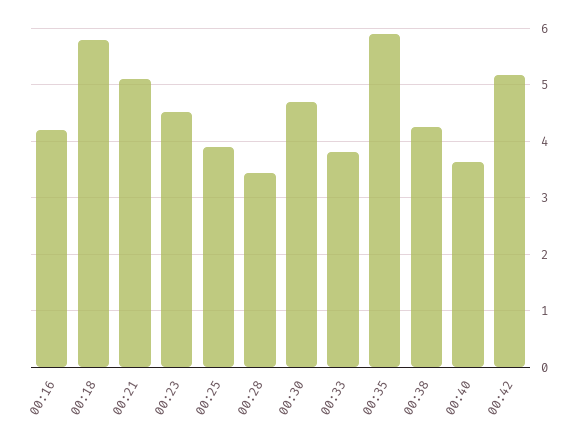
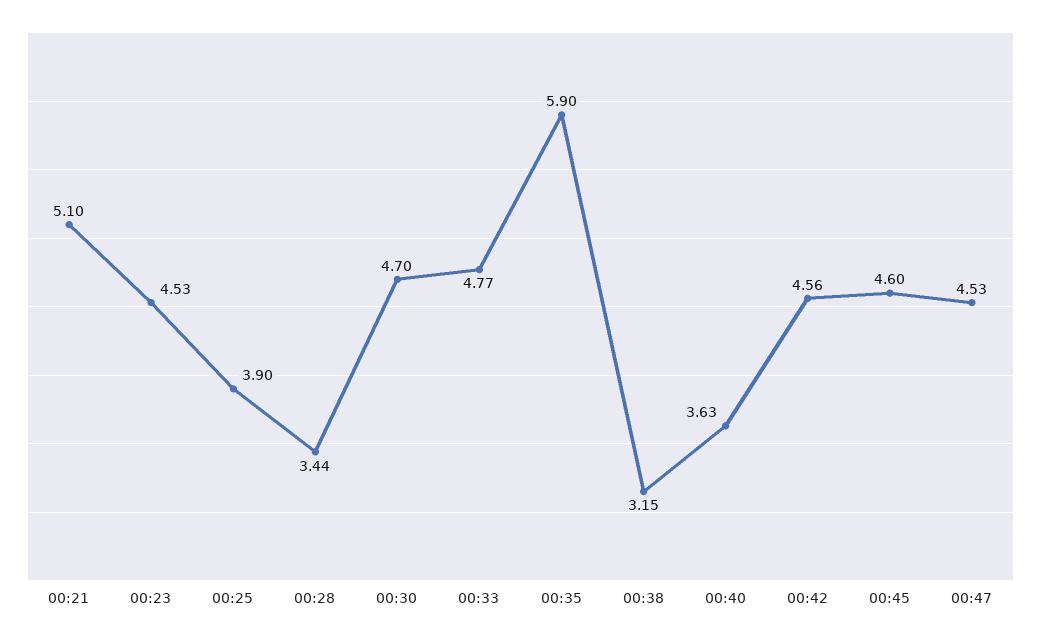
00:16: 4.2 -> none
00:18: 5.8 -> none
00:33: 3.8 -> 4.77
00:38: 4.2 -> 3.15
00:42: 5.2 -> 4.56
00:45: none -> 4.6
00:47: none -> 4.53

